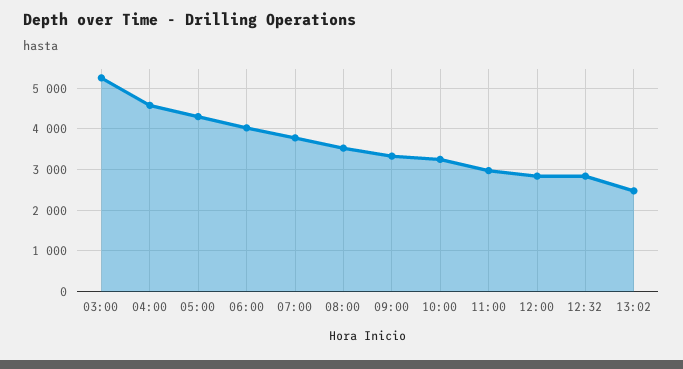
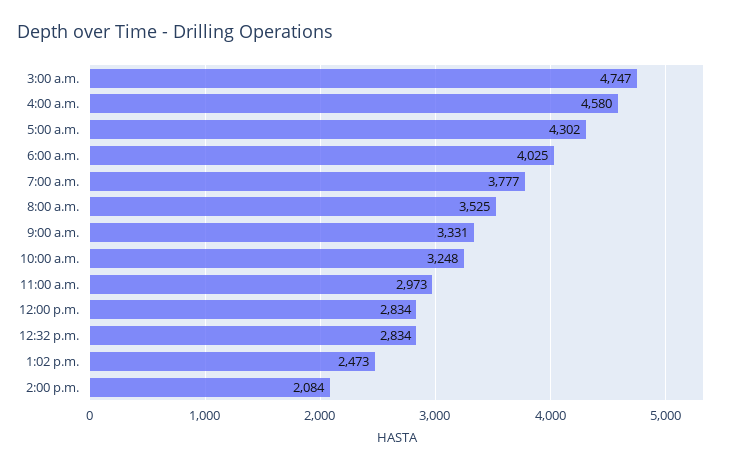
03:00: 5200 -> 4747
2:00 p.m.: none -> 2084

